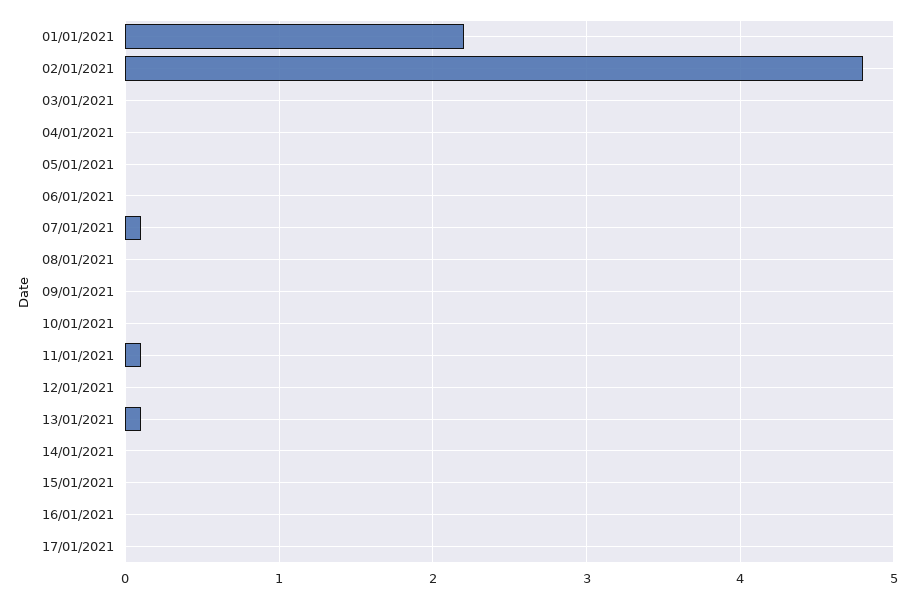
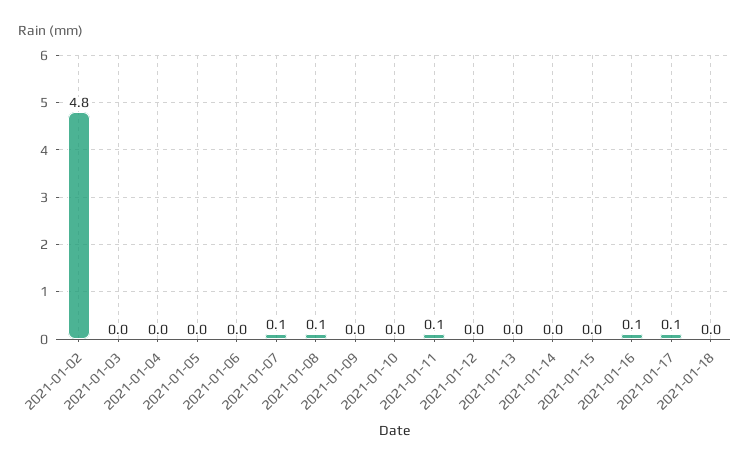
01/01/2021: 2.2 -> none
08/01/2021: 0 -> 0.1
13/01/2021: 0.1 -> 0
16/01/2021: 0 -> 0.1
17/01/2021: 0 -> 0.1
2021-01-18: none -> 0

